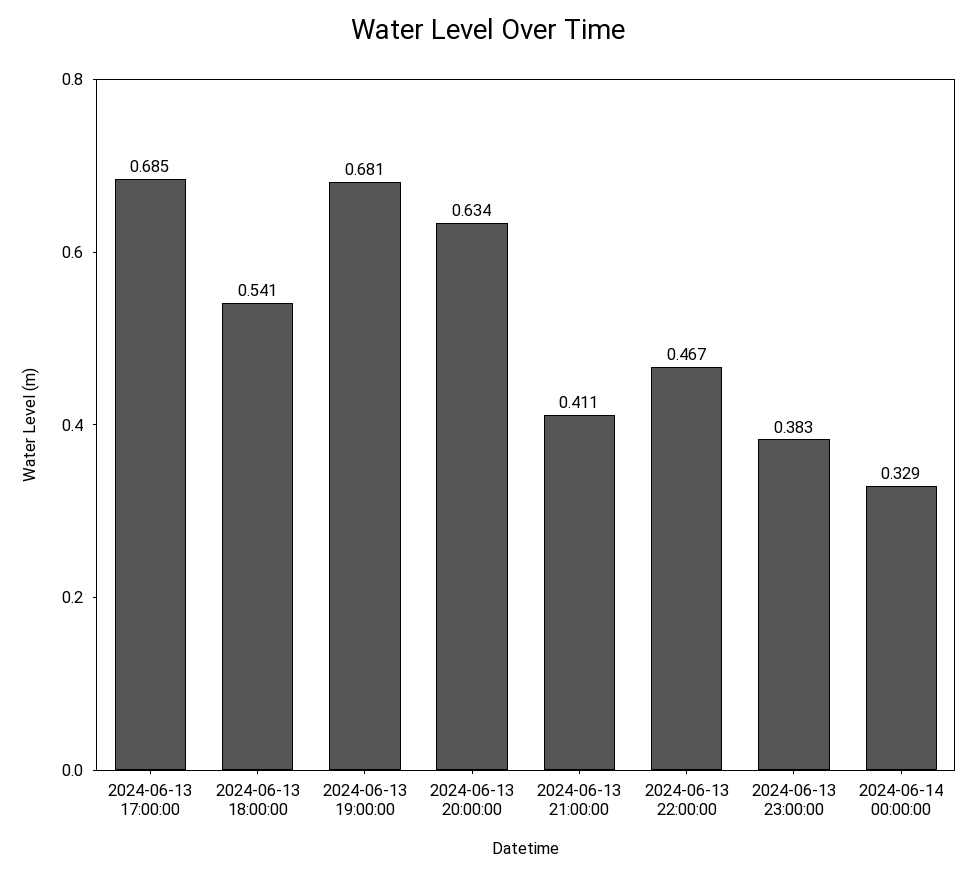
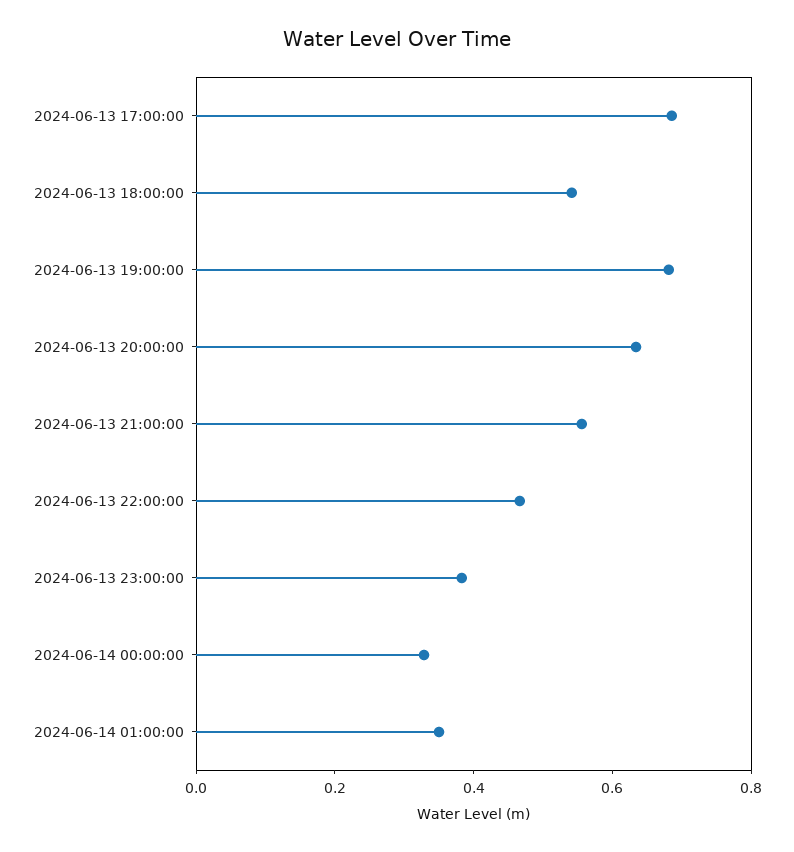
2024-06-13 21:00:00: 0.411 -> 0.55
2024-06-14 01:00:00: none -> 0.35

